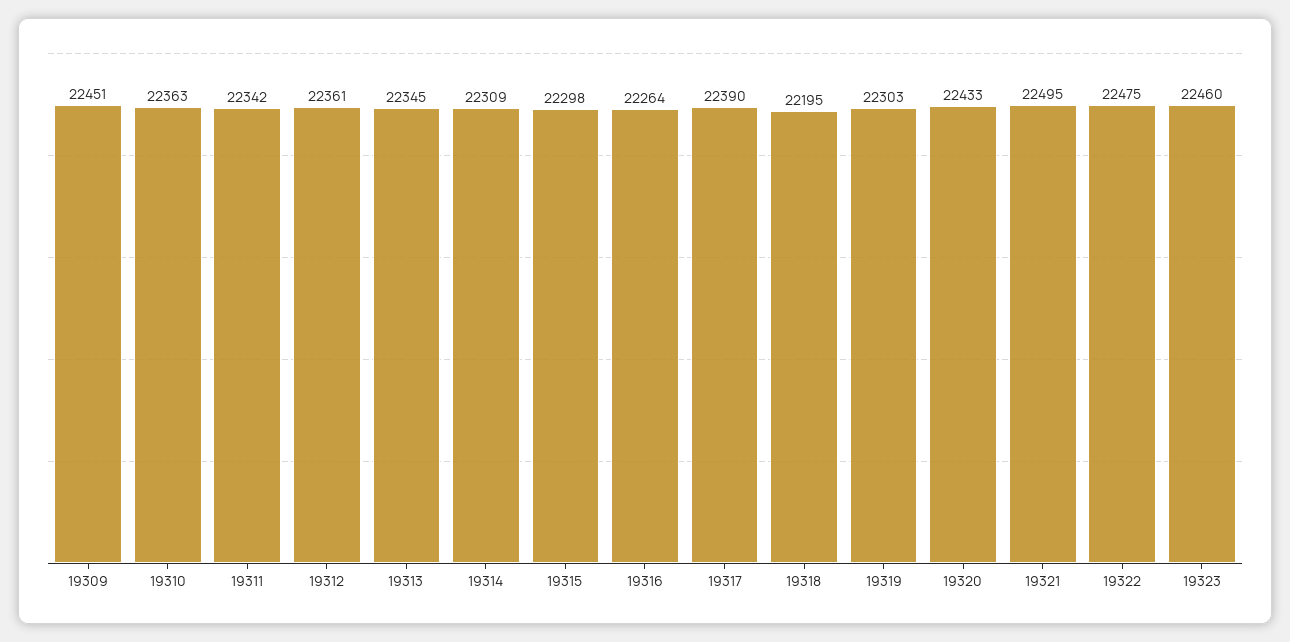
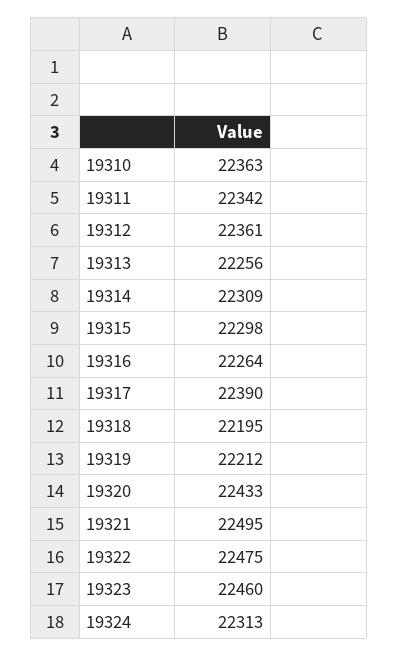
19309: 22451 -> none
19313: 22345 -> 22256
19319: 22303 -> 22212
19324: none -> 22313

